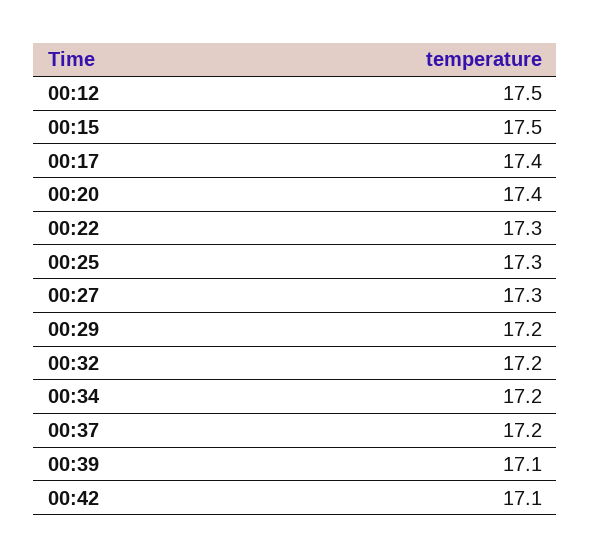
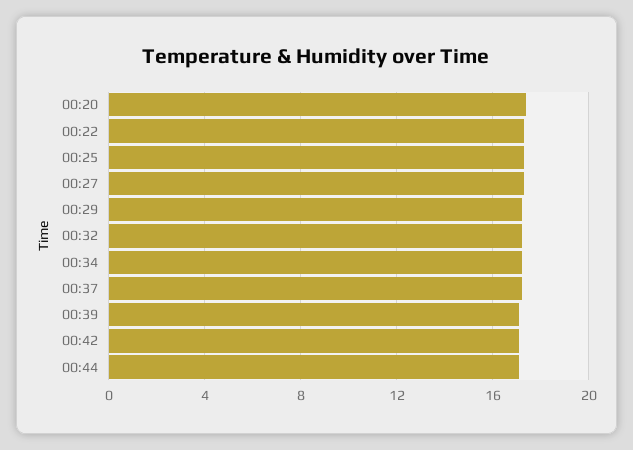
00:12: 17.5 -> none
00:15: 17.5 -> none
00:17: 17.4 -> none
00:44: none -> 17

